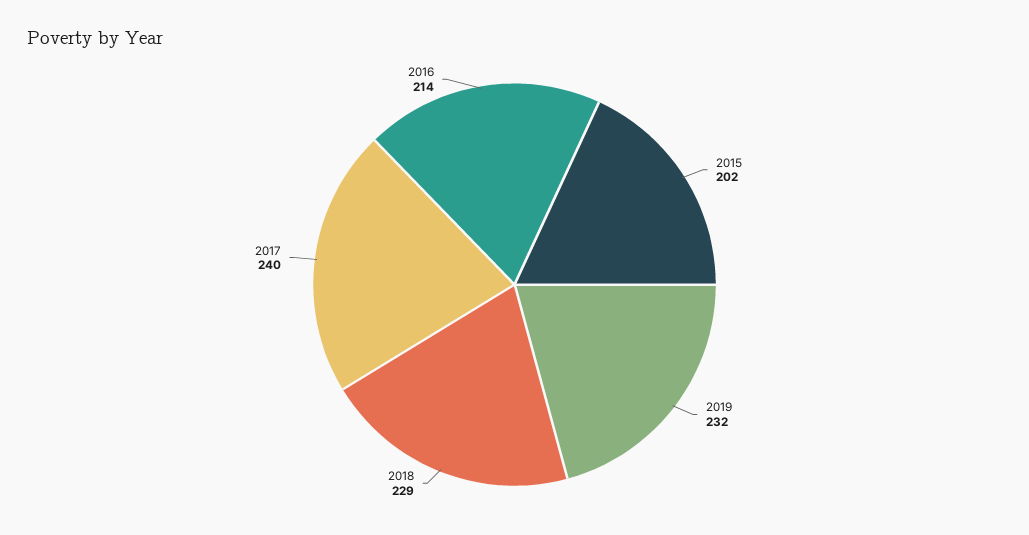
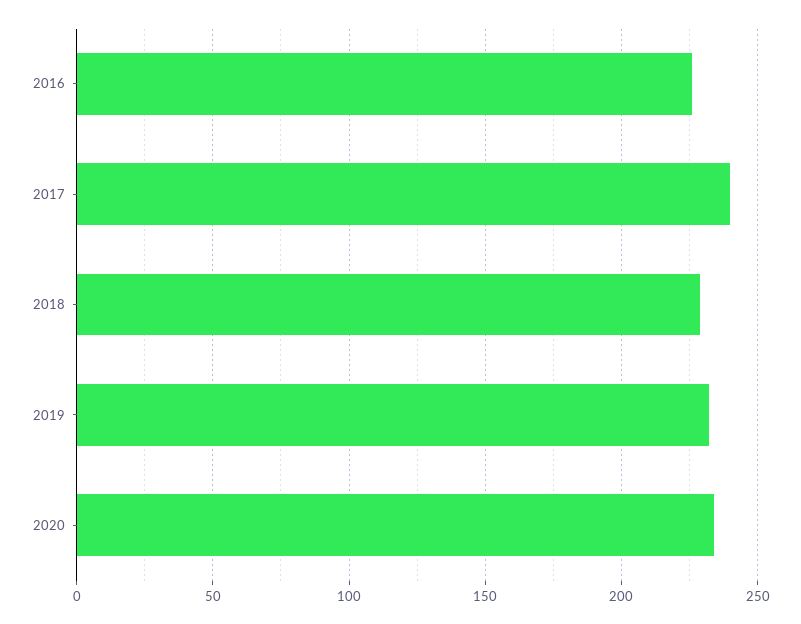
2015: 202 -> none
2016: 214 -> 225
2020: none -> 235

